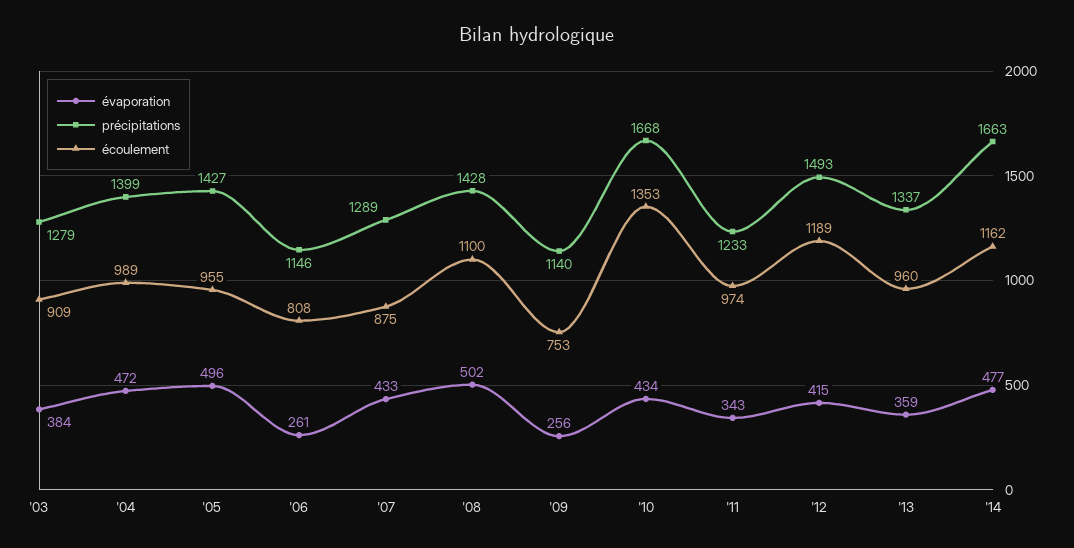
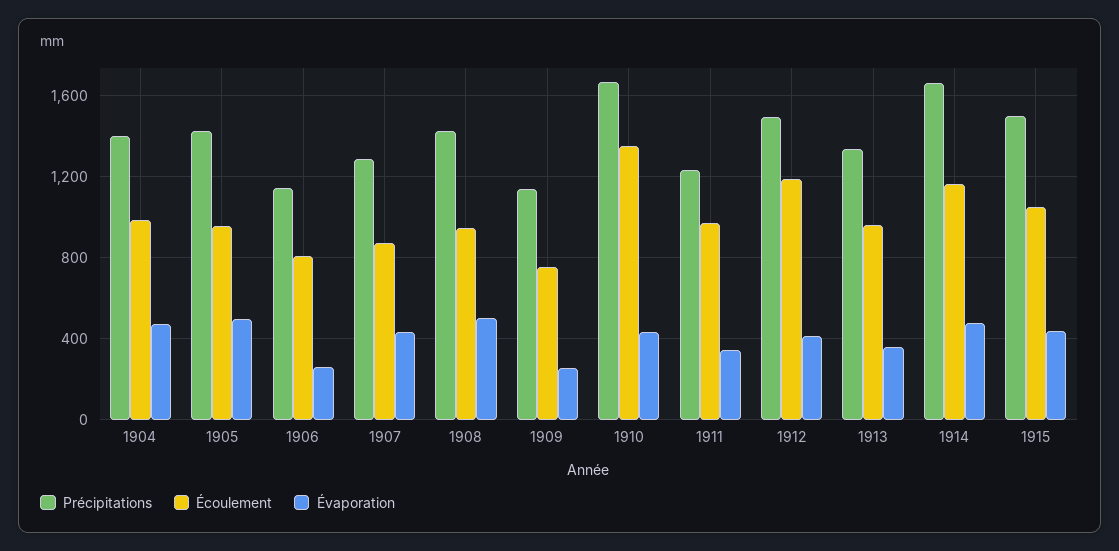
évaporation, '03: 384 -> none
précipitations, '03: 1279 -> none
écoulement, '03: 909 -> none
écoulement, '08: 1100 -> 950
précipitations, 1915: none -> 1500
écoulement, 1915: none -> 1050
évaporation, 1915: none -> 450

